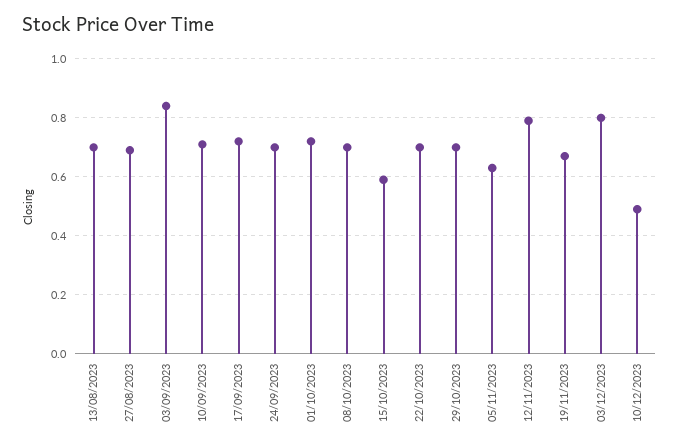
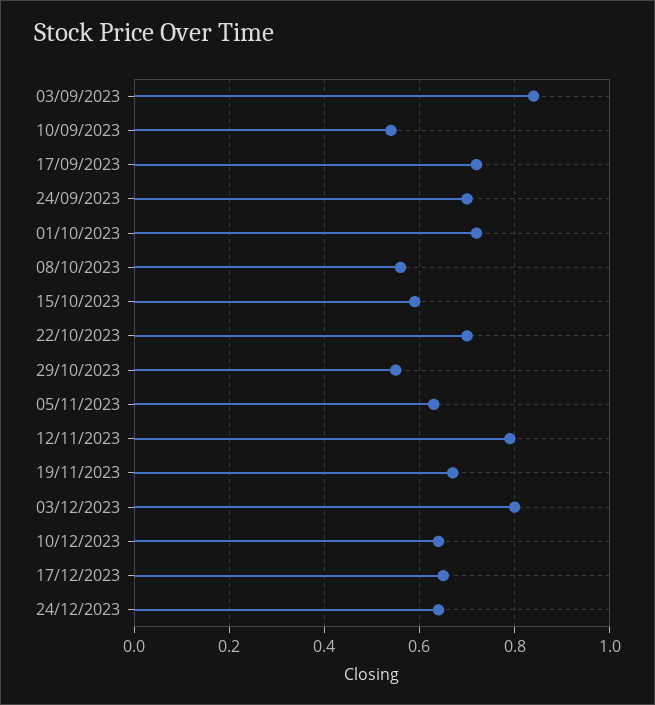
13/08/2023: 0.7 -> none
27/08/2023: 0.7 -> none
10/09/2023: 0.7 -> 0.55
08/10/2023: 0.7 -> 0.55
29/10/2023: 0.7 -> 0.55
10/12/2023: 0.5 -> 0.65
17/12/2023: none -> 0.65
24/12/2023: none -> 0.65

